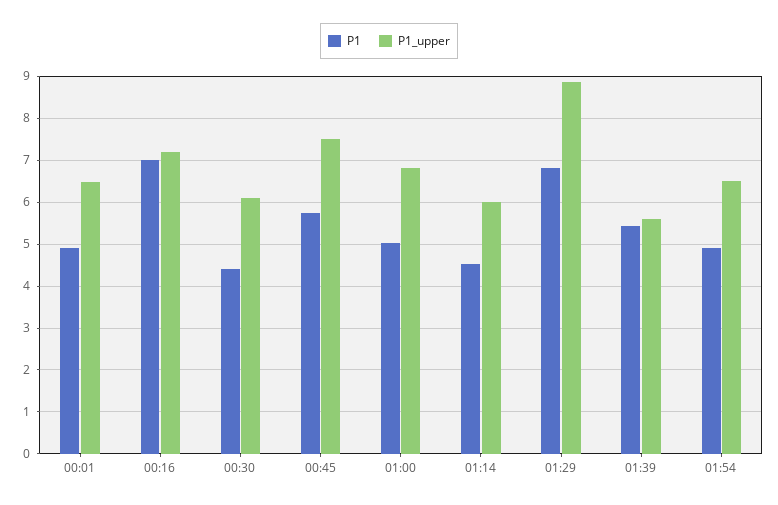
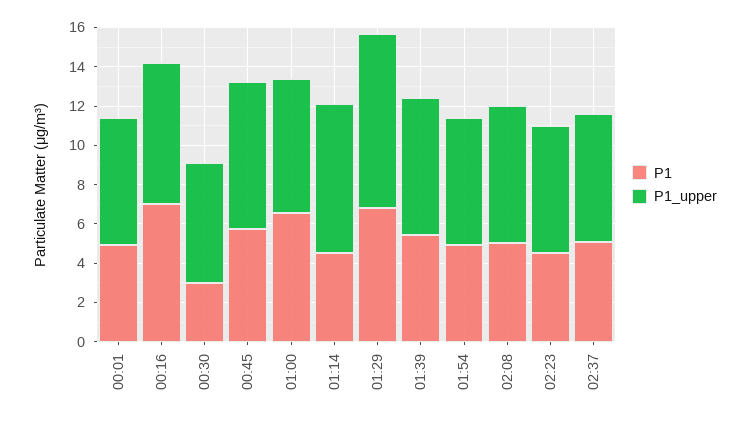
P1, 00:30: 4.4 -> 3
P1, 01:00: 5 -> 6.5
P1_upper, 01:14: 6 -> 7.5
P1_upper, 01:39: 5.6 -> 7
P1, 02:08: none -> 5
P1_upper, 02:08: none -> 7
P1, 02:23: none -> 4.5
P1_upper, 02:23: none -> 6.5
P1, 02:37: none -> 5
P1_upper, 02:37: none -> 6.5

